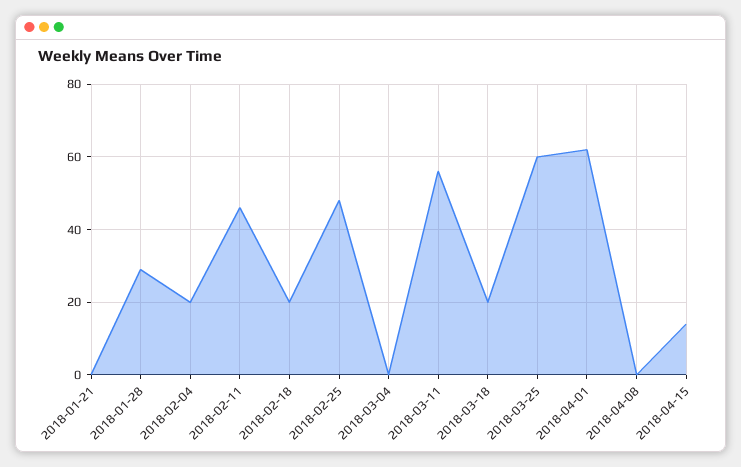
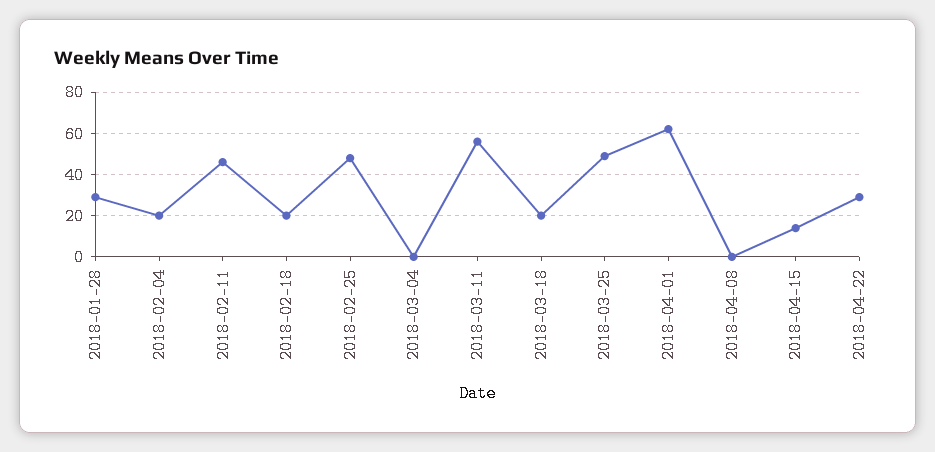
2018-01-21: 0 -> none
2018-03-25: 60 -> 50
2018-04-22: none -> 30

